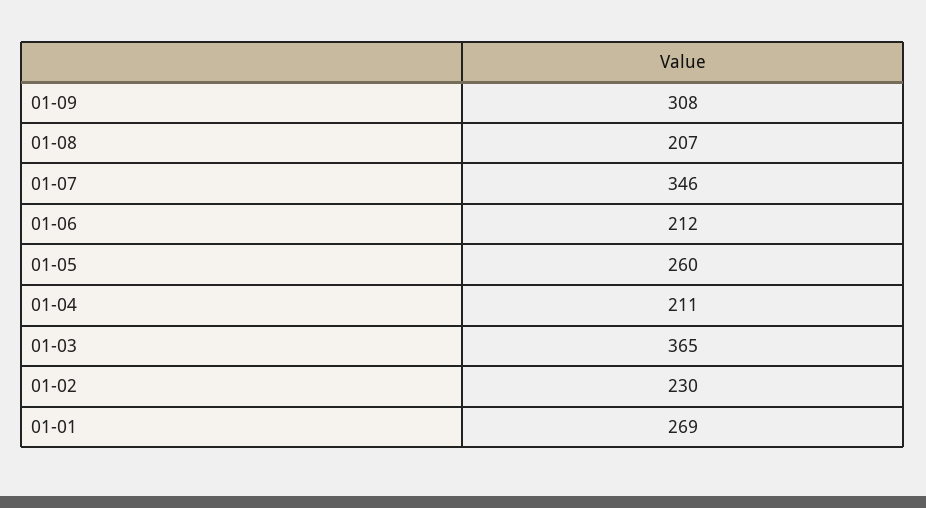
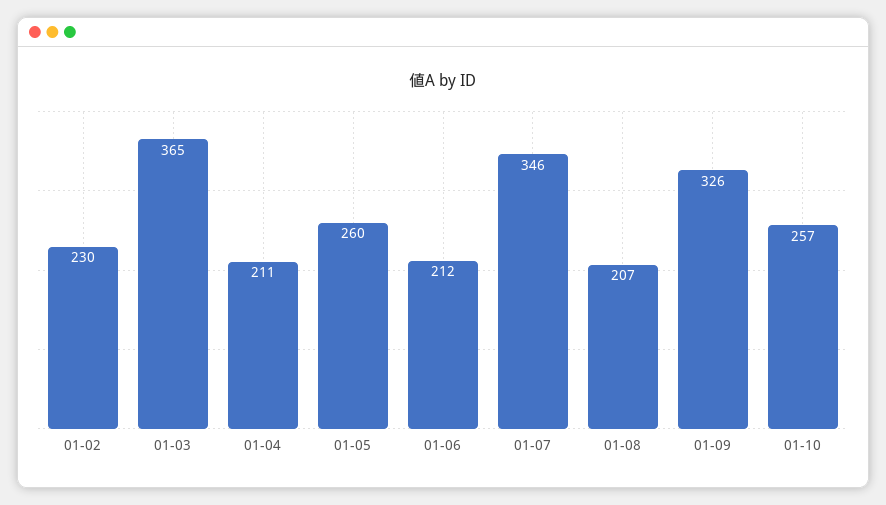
01-09: 308 -> 326
01-01: 269 -> none
01-10: none -> 257

